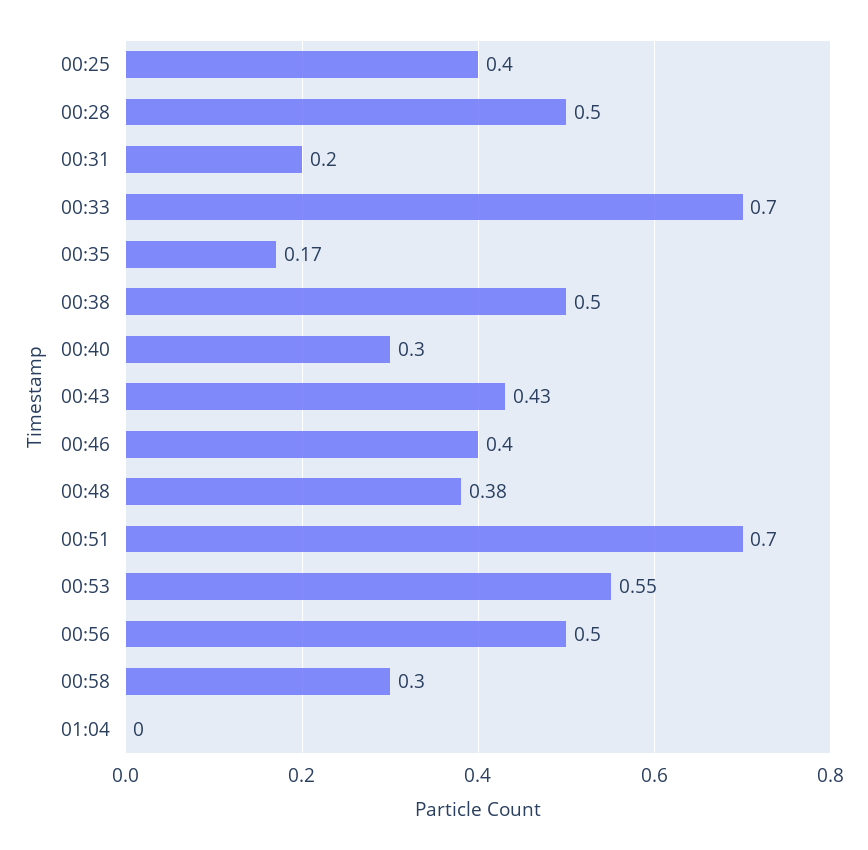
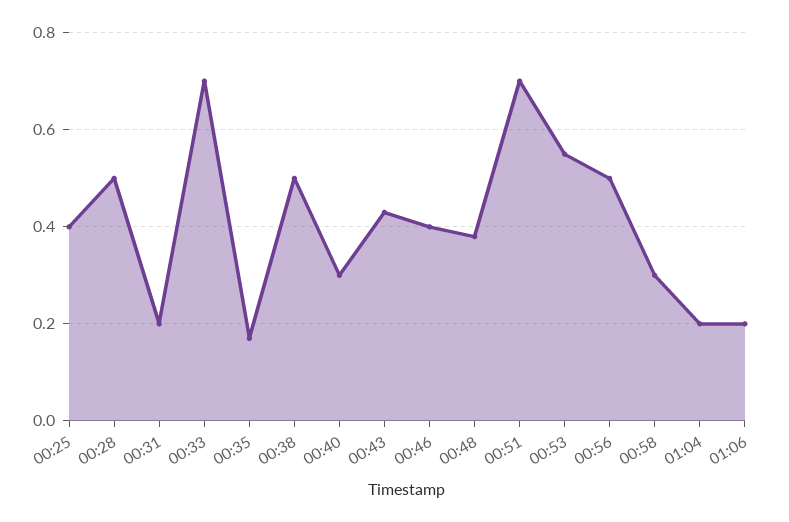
01:04: 0 -> 0.2
01:06: none -> 0.2

